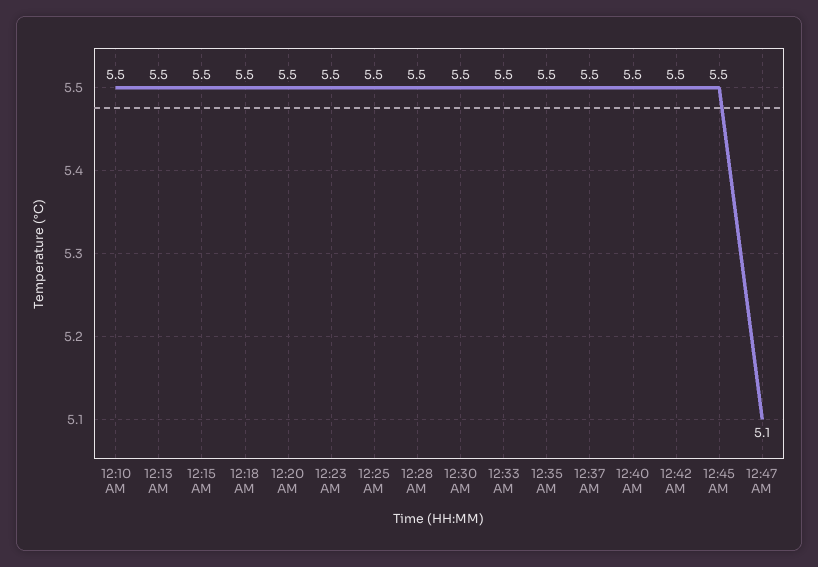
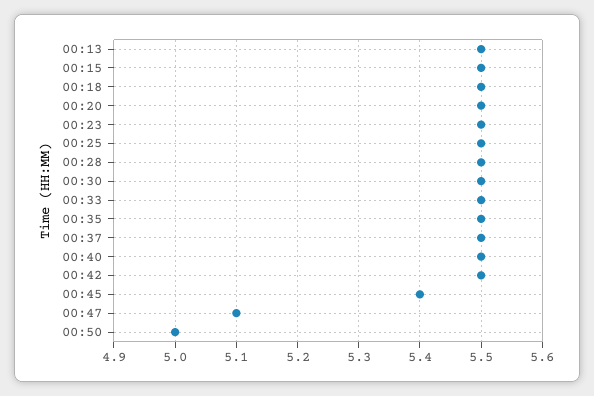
12:10 AM: 5.5 -> none
12:45 AM: 5.5 -> 5.4
00:50: none -> 5

